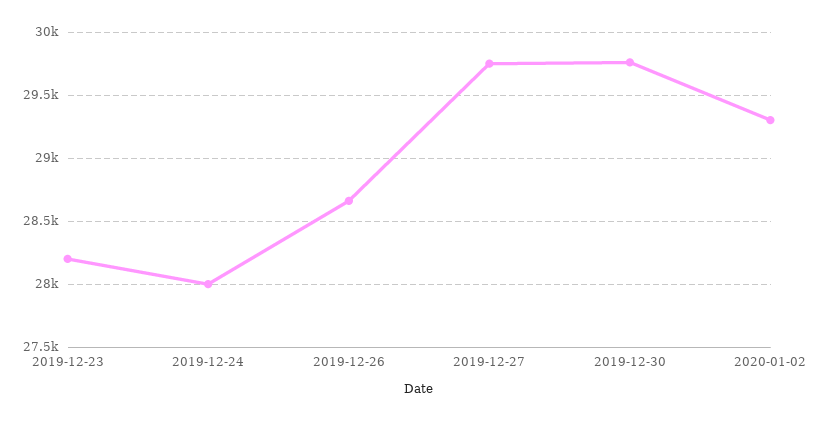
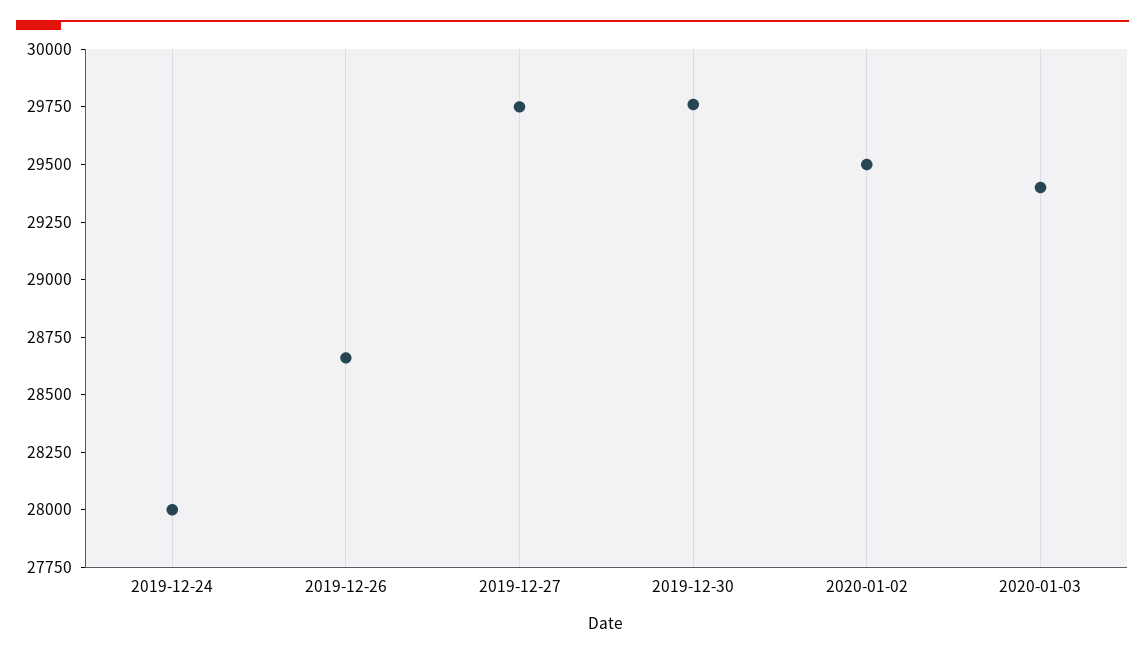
2019-12-23: 28200 -> none
2020-01-02: 29300 -> 29500
2020-01-03: none -> 29400

